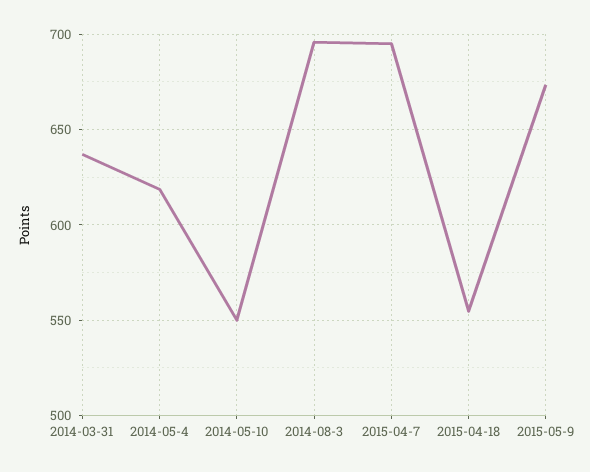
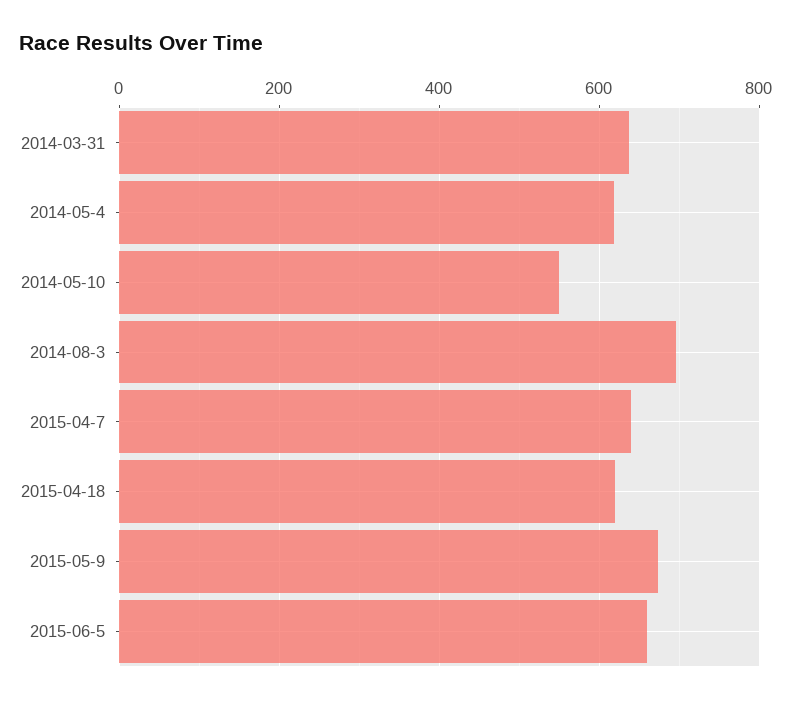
2015-04-7: 695 -> 640
2015-04-18: 555 -> 620
2015-06-5: none -> 660

